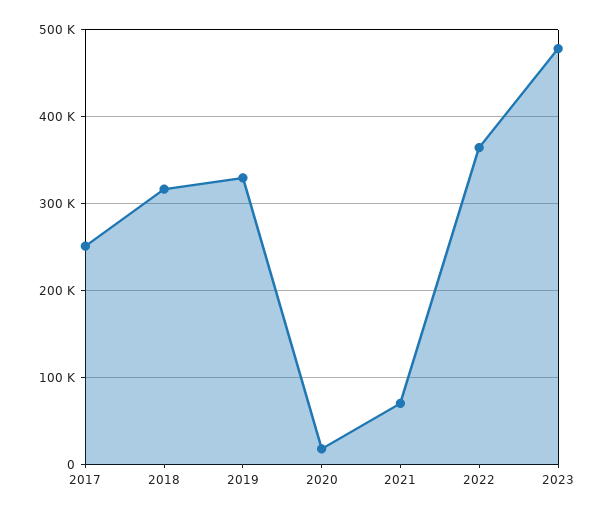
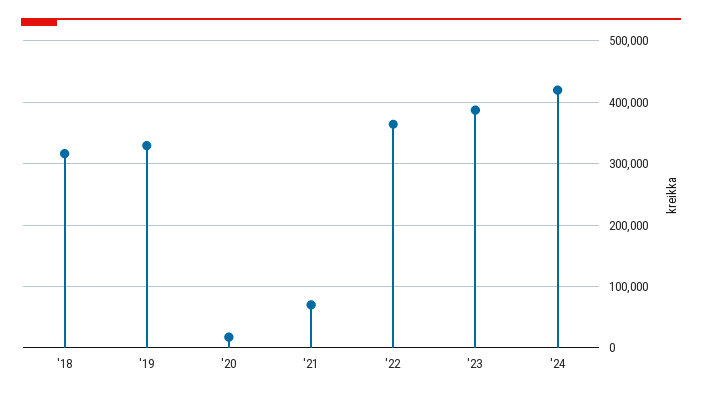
2017: 250000 -> none
2023: 480000 -> 390000
'24: none -> 420000

